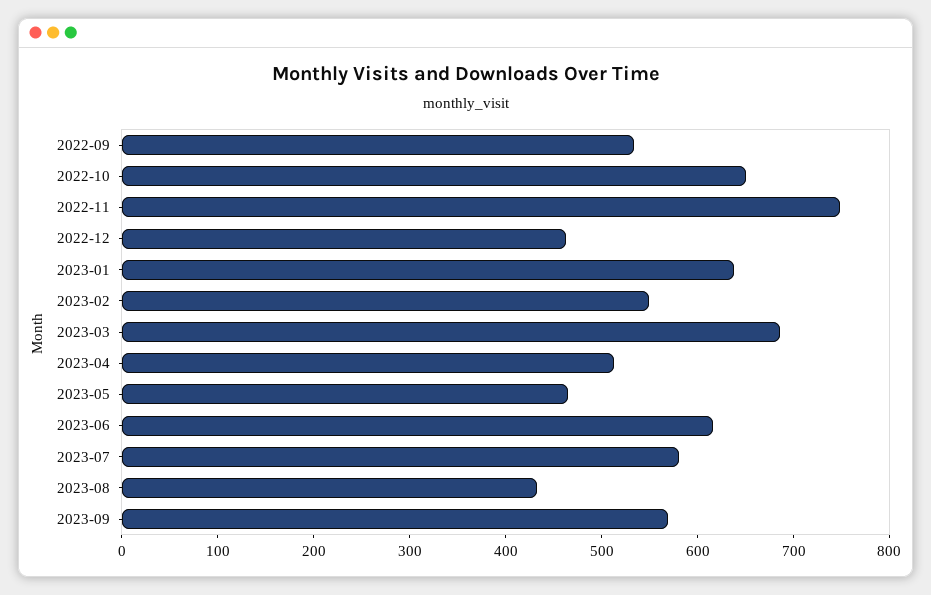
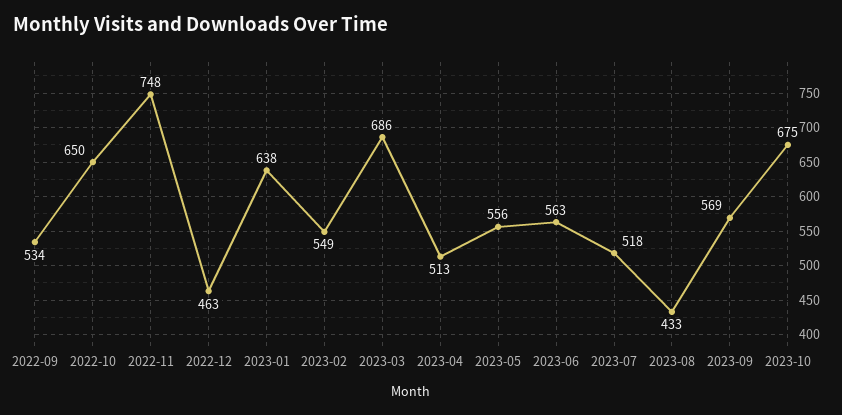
2023-05: 460 -> 556
2023-06: 620 -> 563
2023-07: 580 -> 518
2023-10: none -> 675

